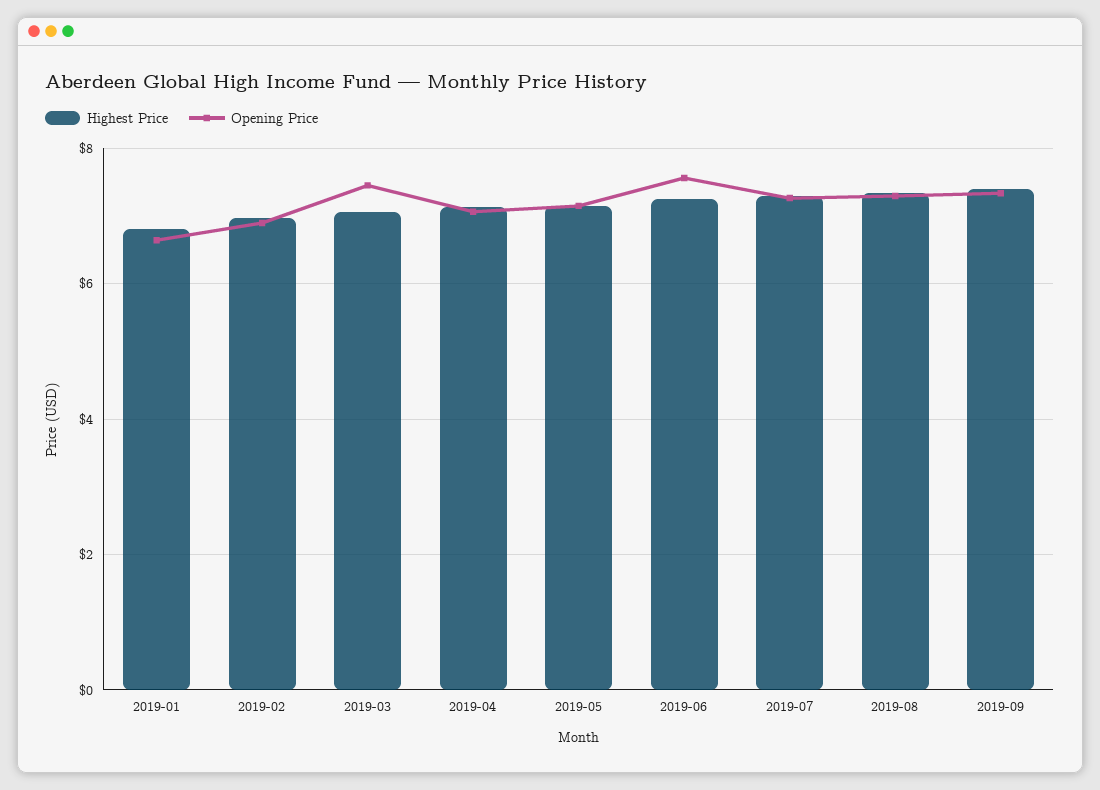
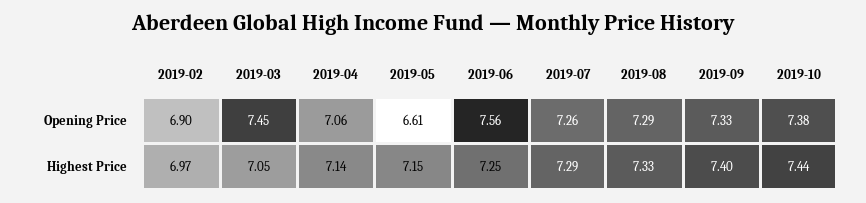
Highest Price, 2019-01: 6.8 -> none
Opening Price, 2019-01: 6.6 -> none
Opening Price, 2019-05: 7.2 -> 6.61
Opening Price, 2019-10: none -> 7.38
Highest Price, 2019-10: none -> 7.44

